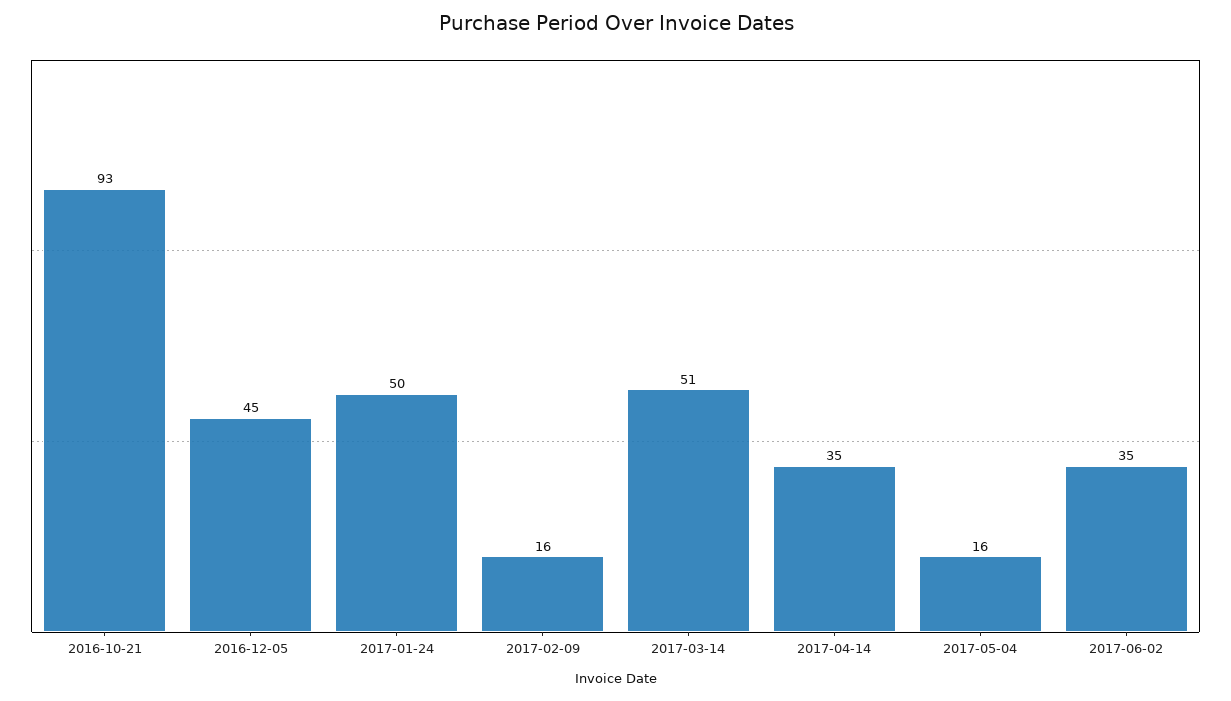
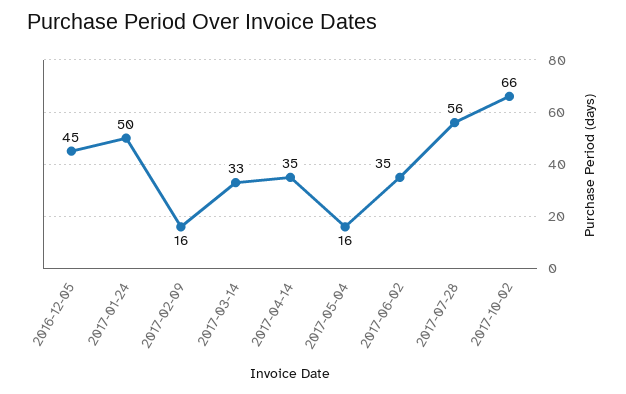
2016-10-21: 93 -> none
2017-03-14: 51 -> 33
2017-07-28: none -> 56
2017-10-02: none -> 66

